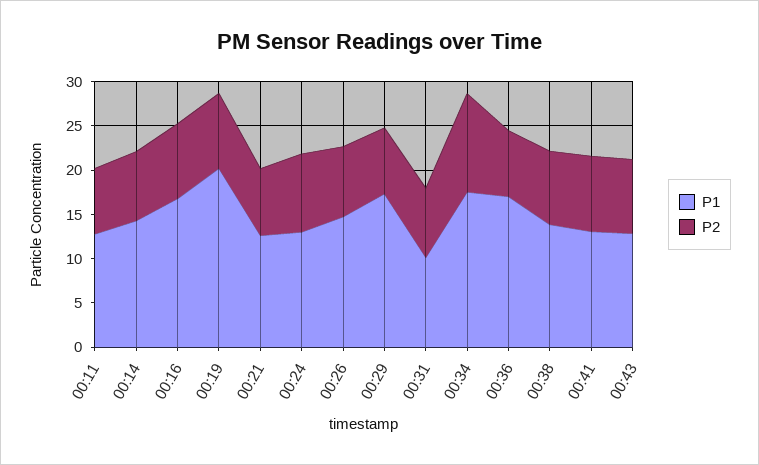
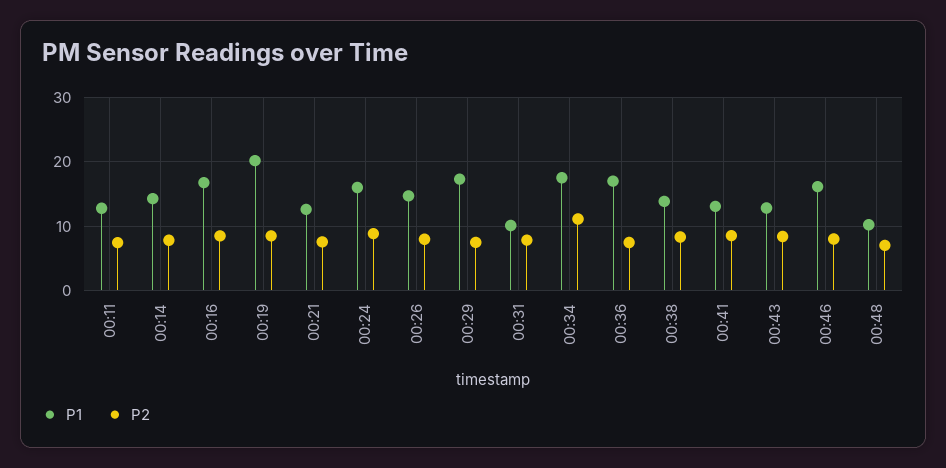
P1, 00:24: 13 -> 16
P1, 00:46: none -> 16
P2, 00:46: none -> 8
P1, 00:48: none -> 10
P2, 00:48: none -> 7

